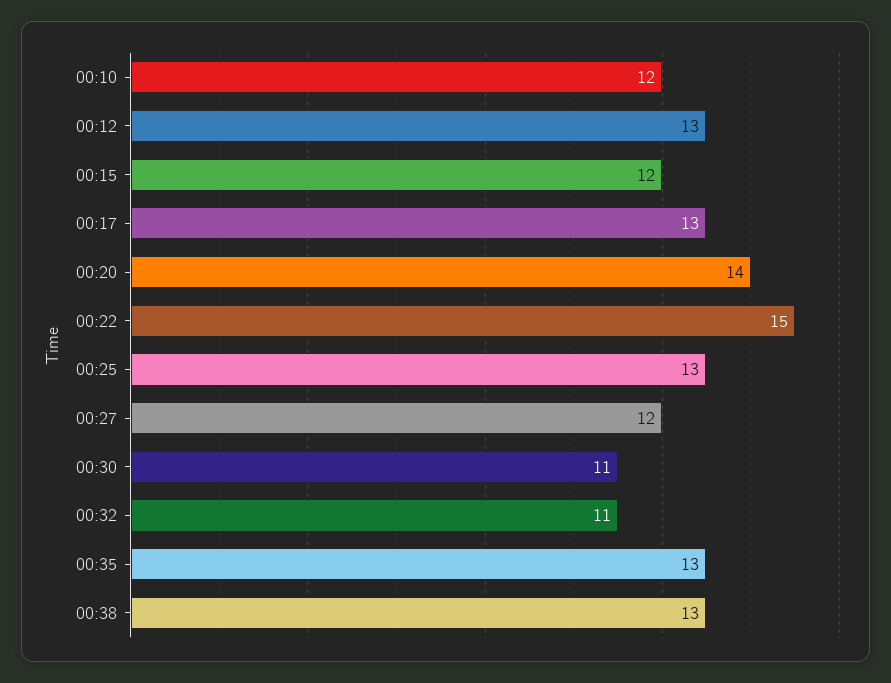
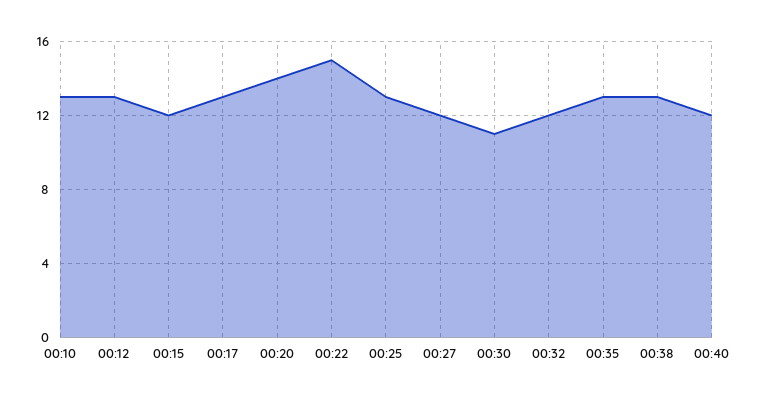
00:10: 12 -> 13
00:32: 11 -> 12
00:40: none -> 12

